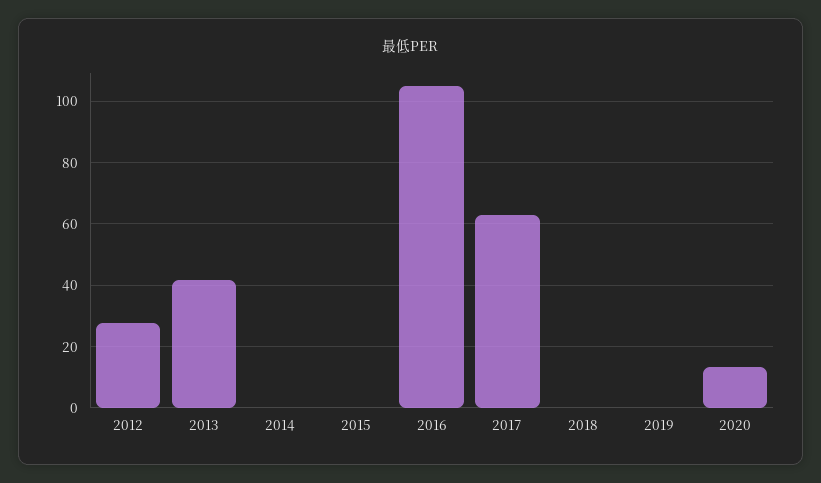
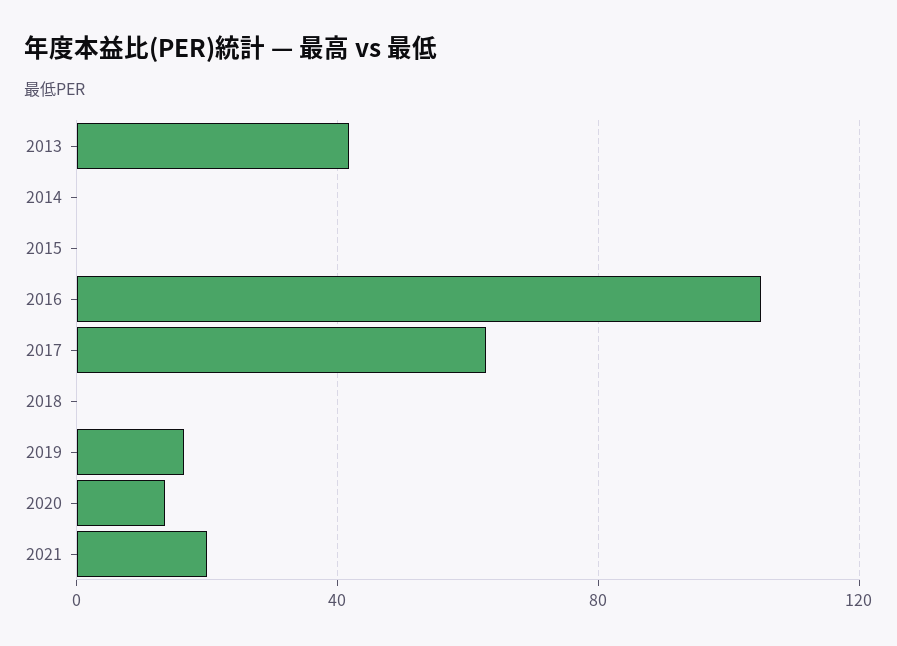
2012: 28 -> none
2019: 0 -> 15
2021: none -> 20

